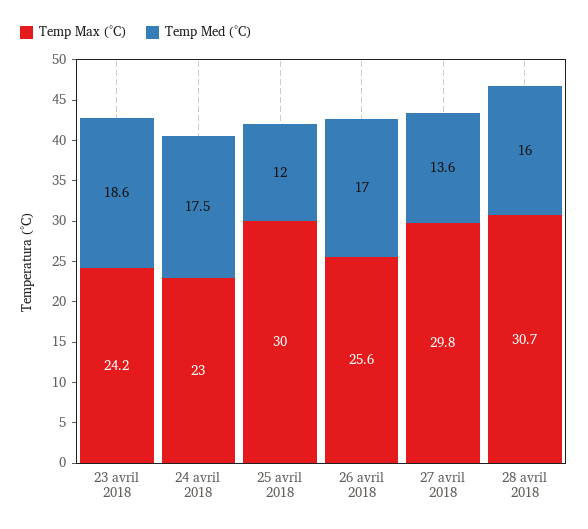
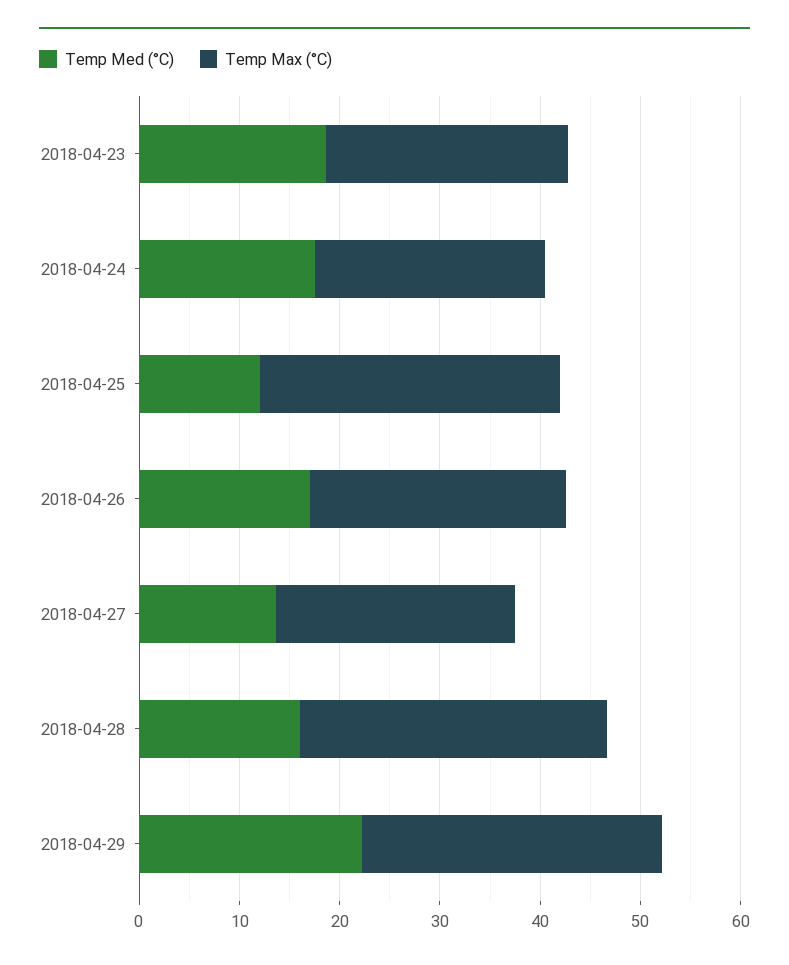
Temp Max (°C), 27 avril 2018: 29.8 -> 24
Temp Med (°C), 2018-04-29: none -> 22
Temp Max (°C), 2018-04-29: none -> 30

